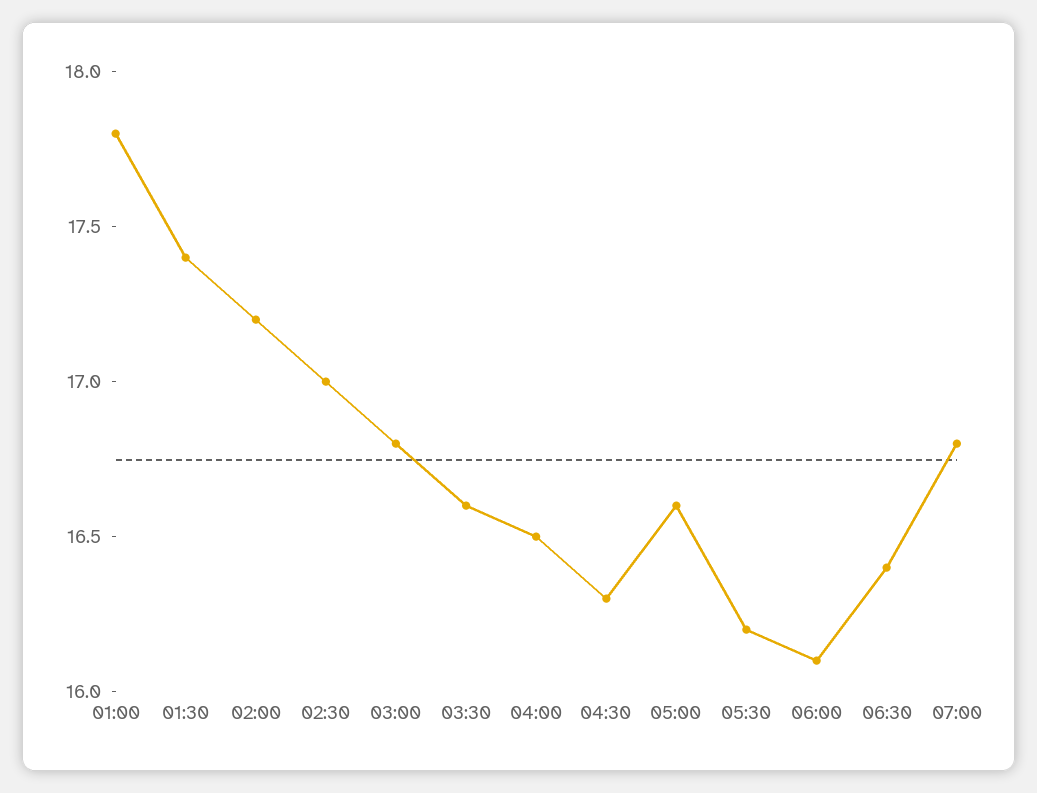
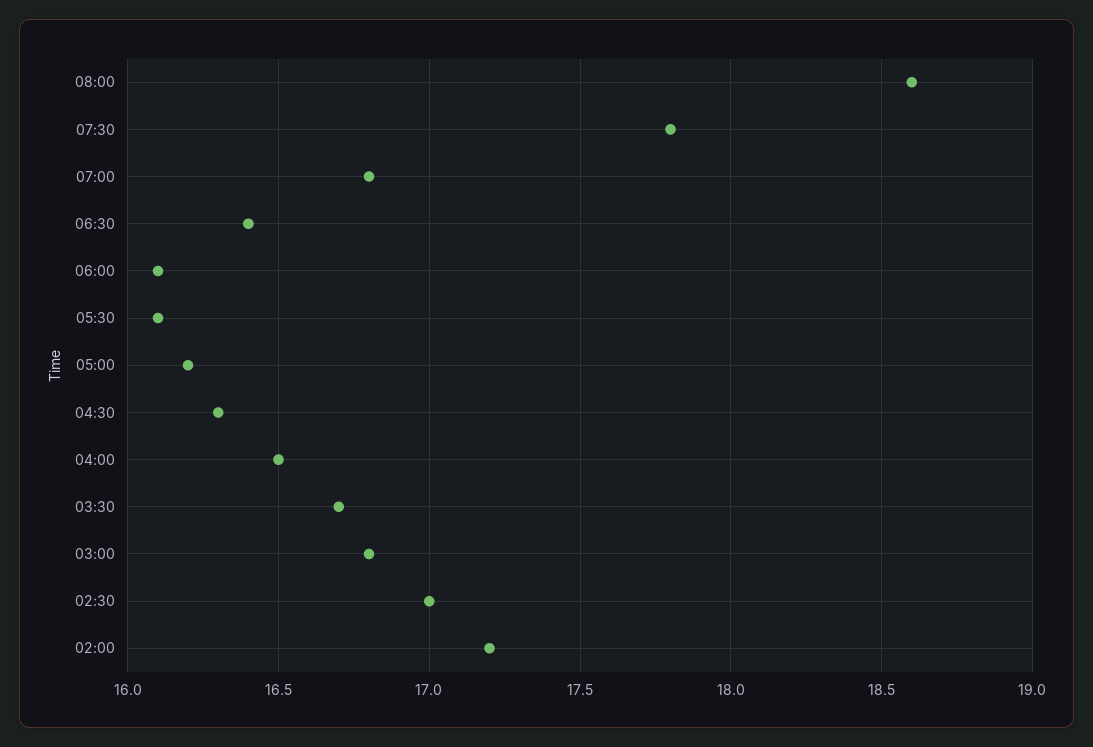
01:00: 17.8 -> none
01:30: 17.4 -> none
03:30: 16.6 -> 16.7
05:00: 16.6 -> 16.2
05:30: 16.2 -> 16.1
08:00: none -> 18.6
07:30: none -> 17.8

